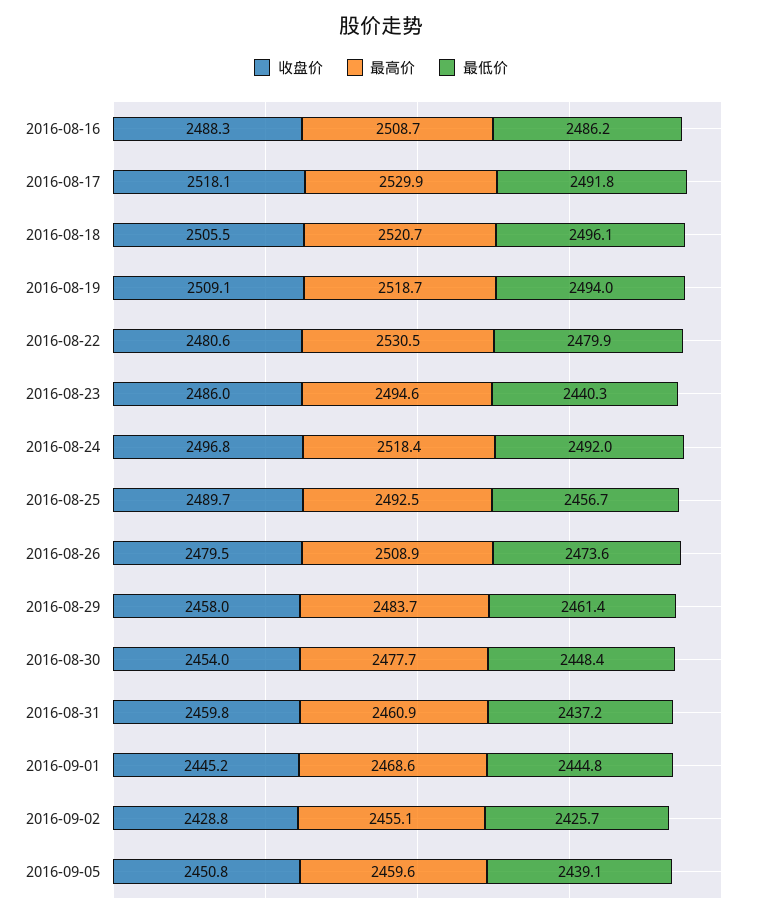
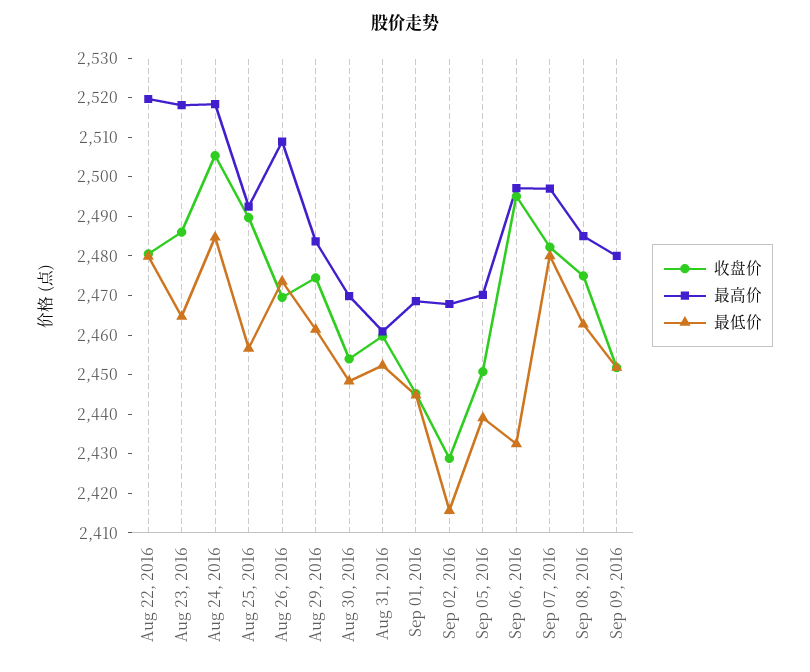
收盘价, 2016-08-16: 2488.3 -> none
最高价, 2016-08-16: 2508.7 -> none
最低价, 2016-08-16: 2486.2 -> none
收盘价, 2016-08-17: 2518.1 -> none
最高价, 2016-08-17: 2529.9 -> none
最低价, 2016-08-17: 2491.8 -> none
收盘价, 2016-08-18: 2505.5 -> none
最高价, 2016-08-18: 2520.7 -> none
最低价, 2016-08-18: 2496.1 -> none
收盘价, 2016-08-19: 2509.1 -> none
最高价, 2016-08-19: 2518.7 -> none
最低价, 2016-08-19: 2494 -> none
最高价, 2016-08-22: 2530.5 -> 2520
最高价, 2016-08-23: 2494.6 -> 2517.5
最低价, 2016-08-23: 2440.3 -> 2465
收盘价, 2016-08-24: 2496.8 -> 2505
最低价, 2016-08-24: 2492 -> 2485
收盘价, 2016-08-26: 2479.5 -> 2470
收盘价, 2016-08-29: 2458 -> 2475
最高价, 2016-08-30: 2477.7 -> 2470
最低价, 2016-08-31: 2437.2 -> 2452.5
最高价, 2016-09-02: 2455.1 -> 2467.5
最低价, 2016-09-02: 2425.7 -> 2415
最高价, 2016-09-05: 2459.6 -> 2470
收盘价, Sep 06, 2016: none -> 2495
最高价, Sep 06, 2016: none -> 2497.5
最低价, Sep 06, 2016: none -> 2432.5
收盘价, Sep 07, 2016: none -> 2482.5
最高价, Sep 07, 2016: none -> 2497.5
最低价, Sep 07, 2016: none -> 2480
收盘价, Sep 08, 2016: none -> 2475
最高价, Sep 08, 2016: none -> 2485
最低价, Sep 08, 2016: none -> 2462.5
收盘价, Sep 09, 2016: none -> 2452.5
最高价, Sep 09, 2016: none -> 2480
最低价, Sep 09, 2016: none -> 2452.5

